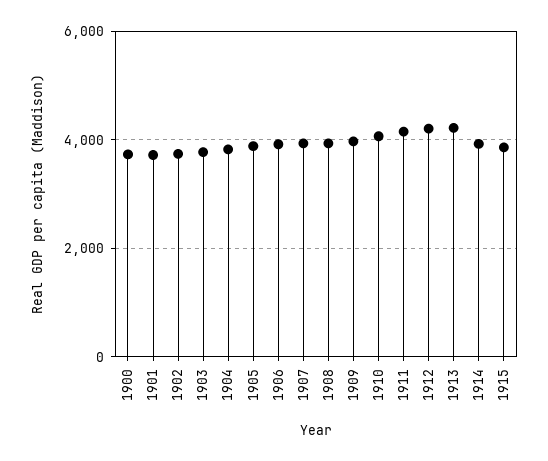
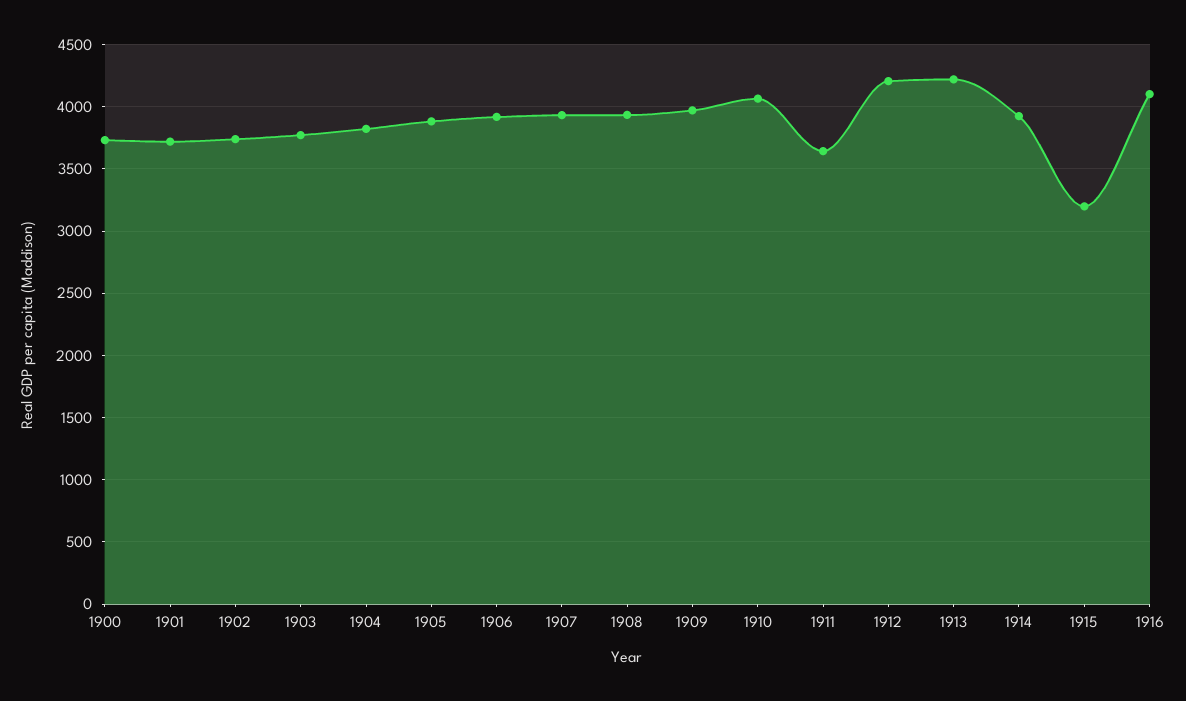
1911: 4200 -> 3650
1915: 3800 -> 3200
1916: none -> 4100

